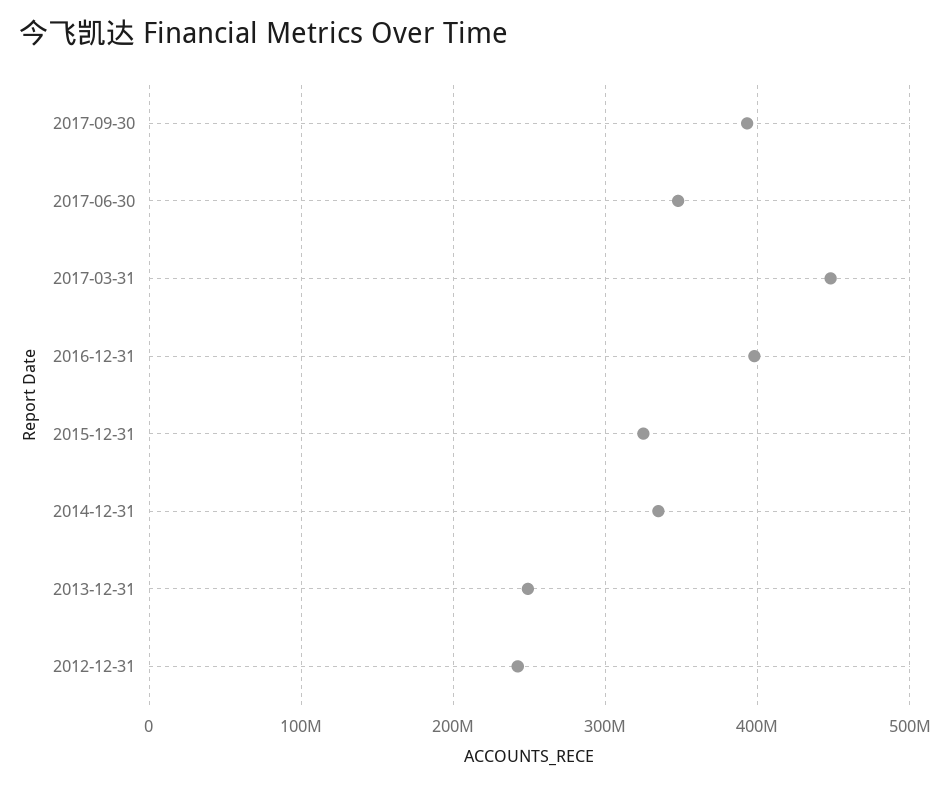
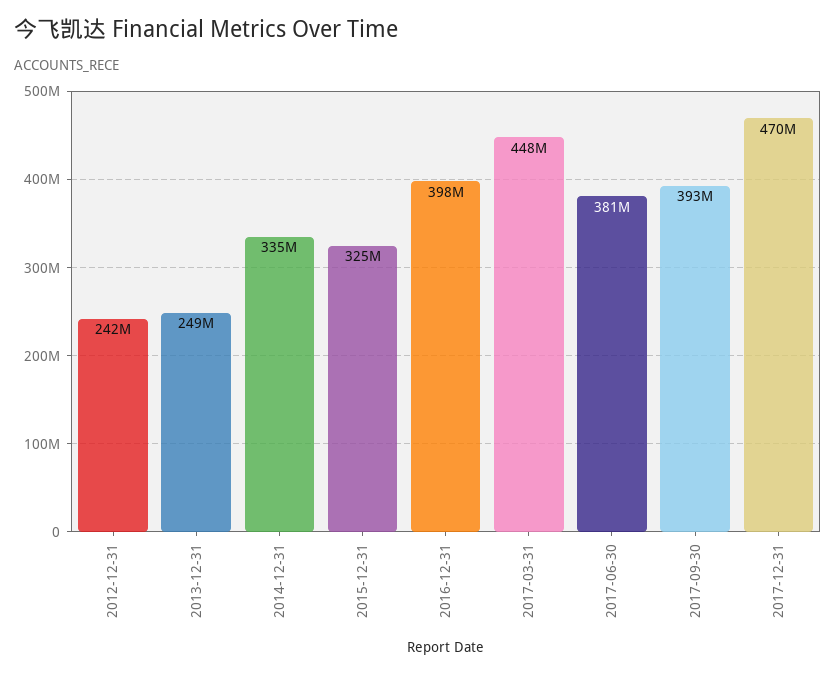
2017-06-30: 350000000 -> 381000000
2017-12-31: none -> 470000000

